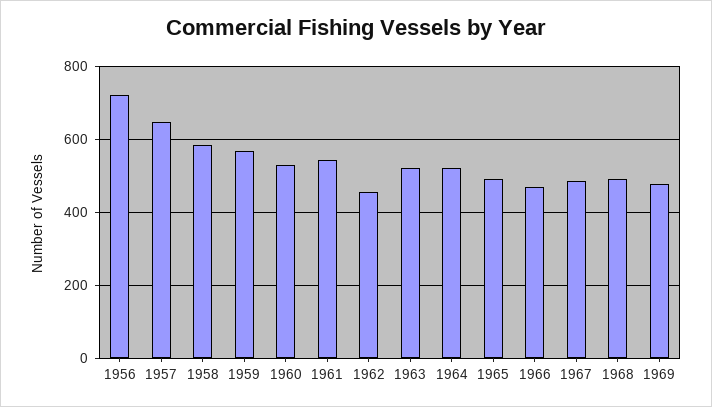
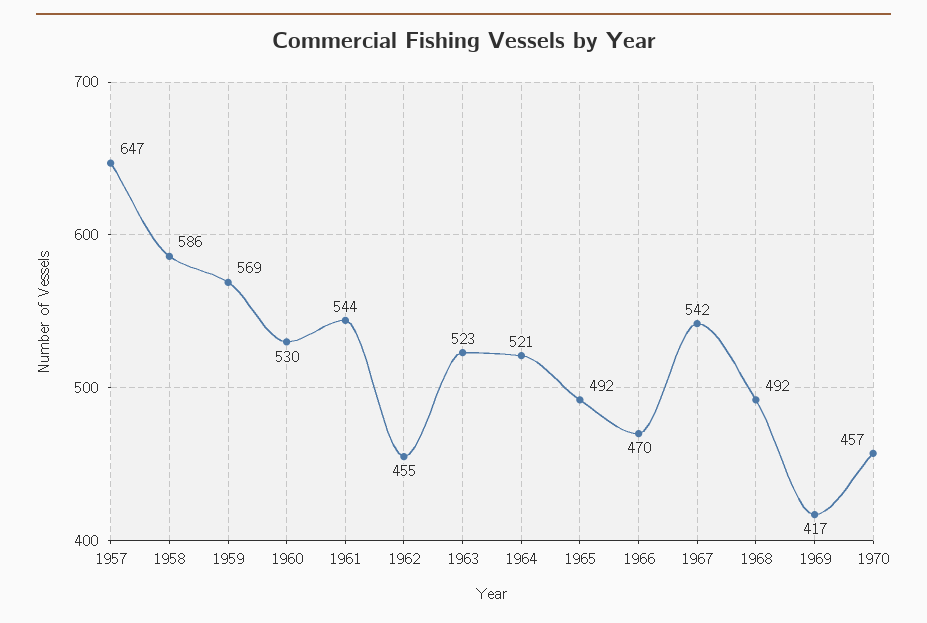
1956: 720 -> none
1967: 480 -> 542
1969: 480 -> 417
1970: none -> 457

